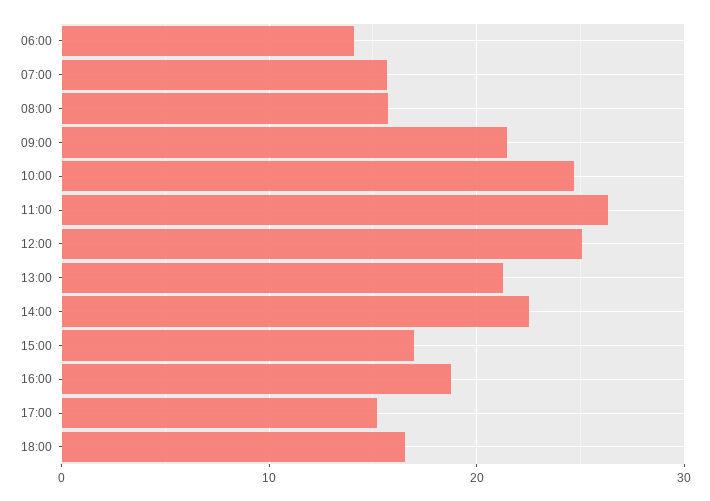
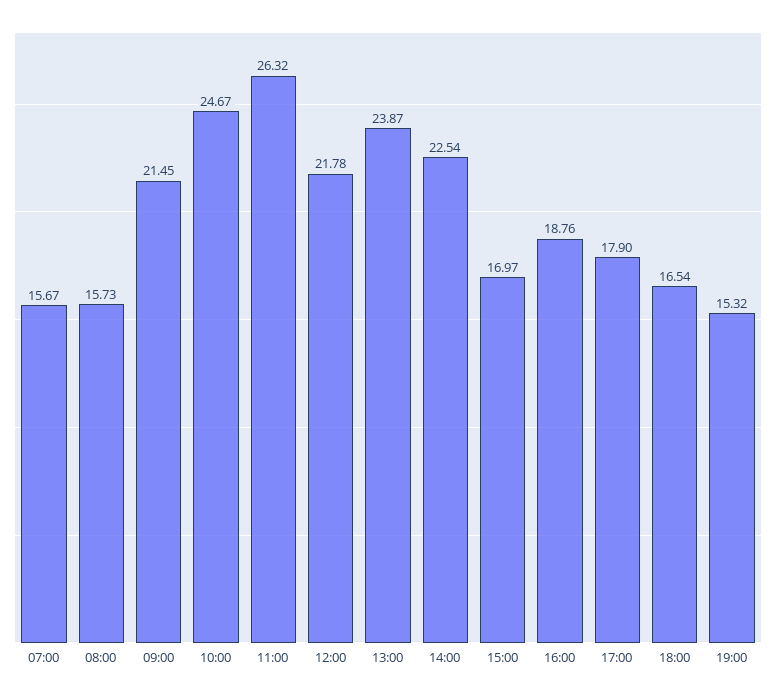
06:00: 14 -> none
12:00: 25 -> 21.78
13:00: 21 -> 23.87
17:00: 15 -> 17.9
19:00: none -> 15.32

